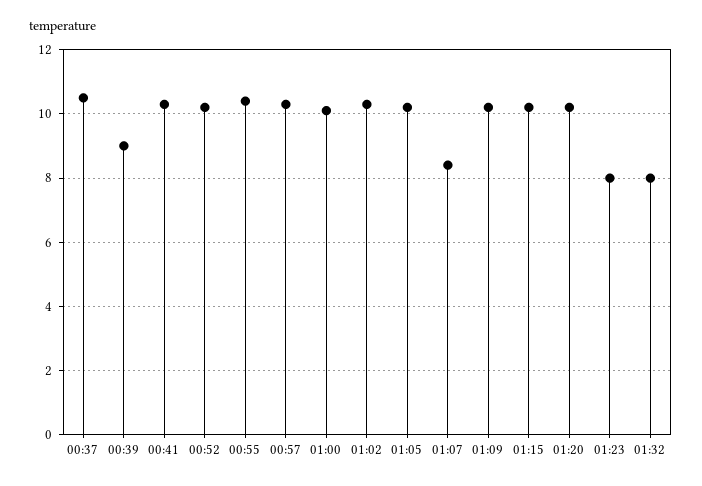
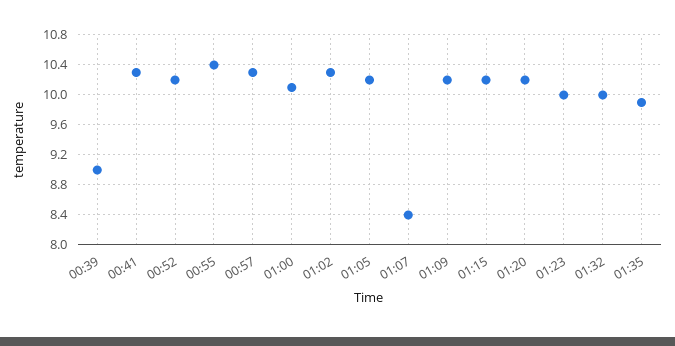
00:37: 10.5 -> none
01:23: 8 -> 10
01:32: 8 -> 10
01:35: none -> 9.9

